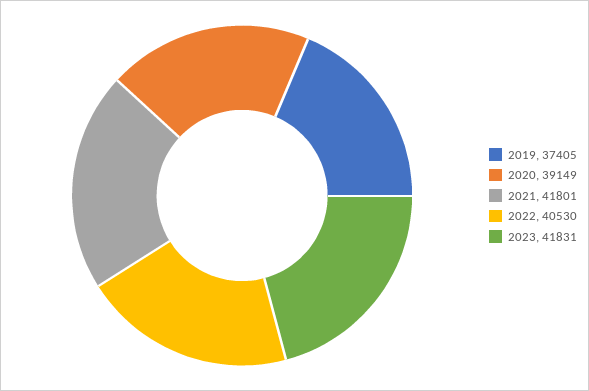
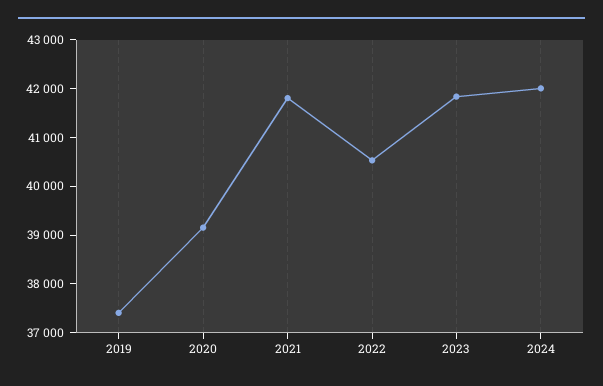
2024: none -> 42000

